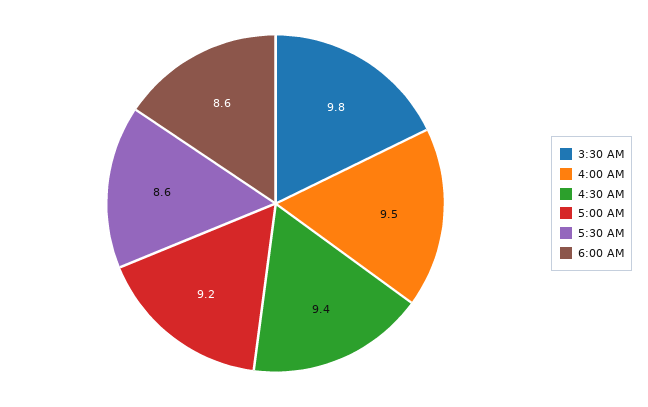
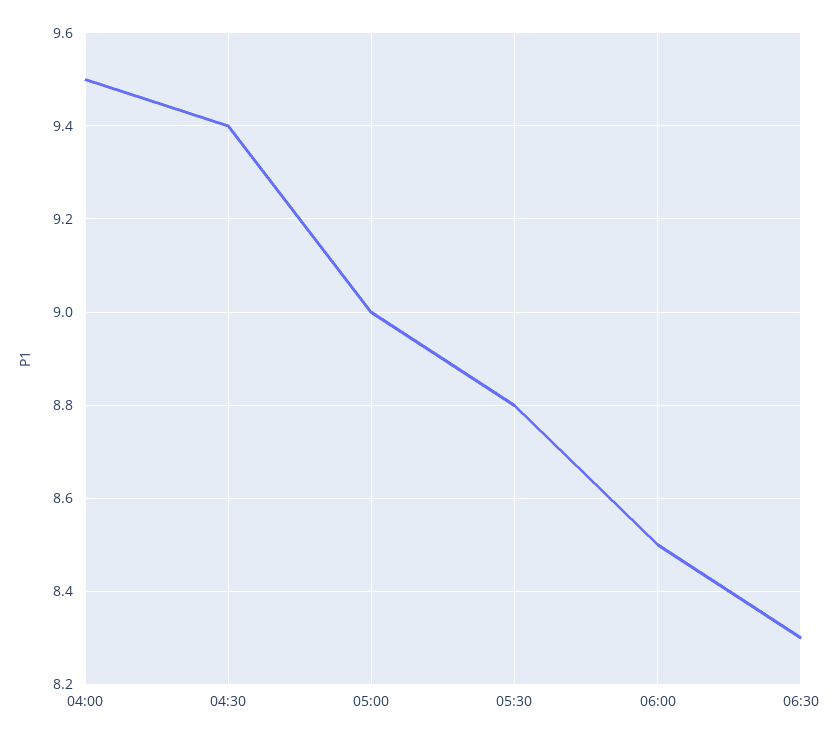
3:30 AM: 9.8 -> none
5:00 AM: 9.2 -> 9
5:30 AM: 8.6 -> 8.8
6:00 AM: 8.6 -> 8.5
06:30: none -> 8.3

